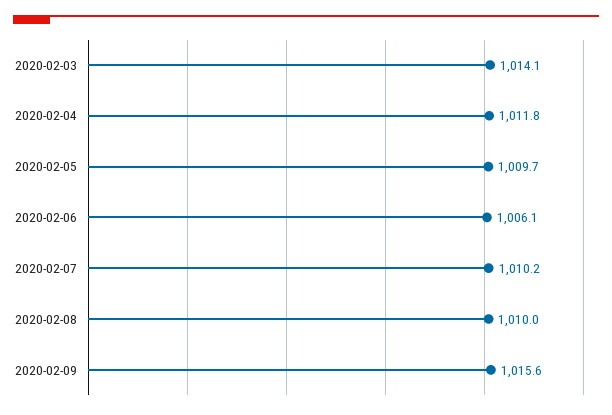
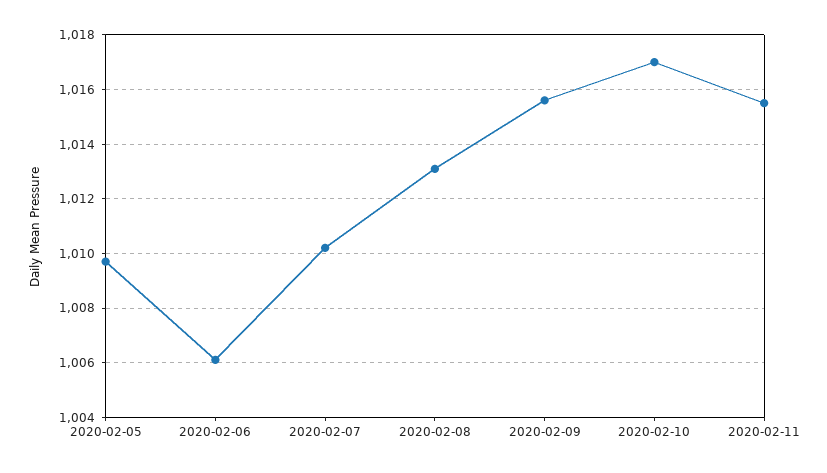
2020-02-03: 1014.1 -> none
2020-02-04: 1011.8 -> none
2020-02-08: 1010 -> 1013
2020-02-10: none -> 1017
2020-02-11: none -> 1015.5

